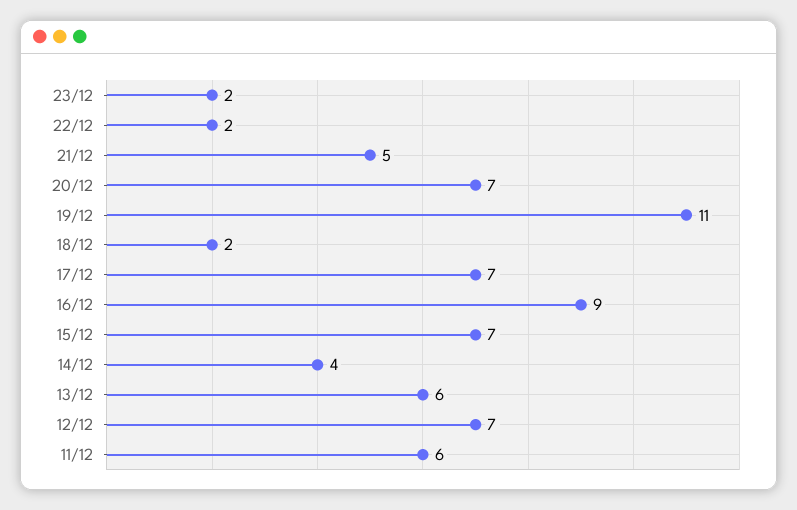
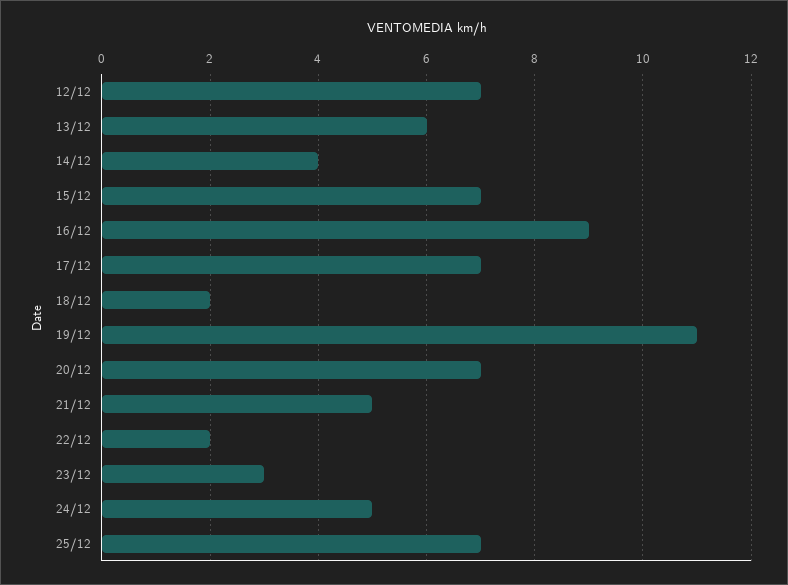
23/12: 2 -> 3
11/12: 6 -> none
24/12: none -> 5
25/12: none -> 7

